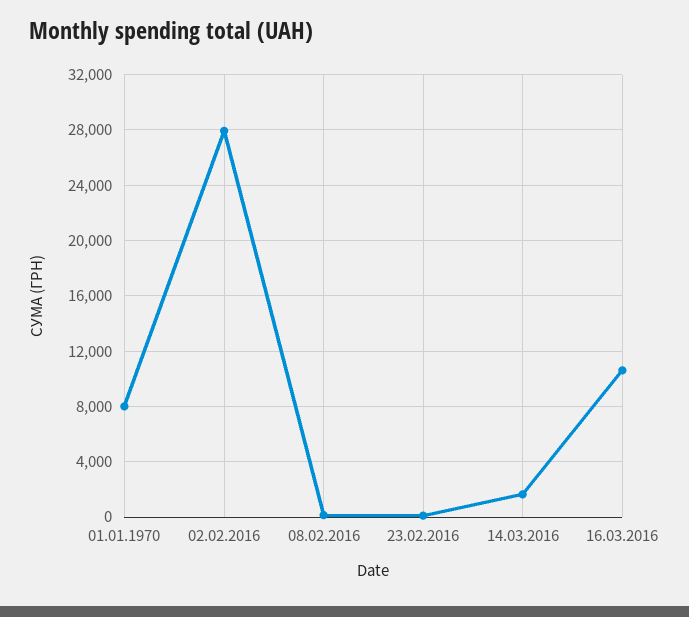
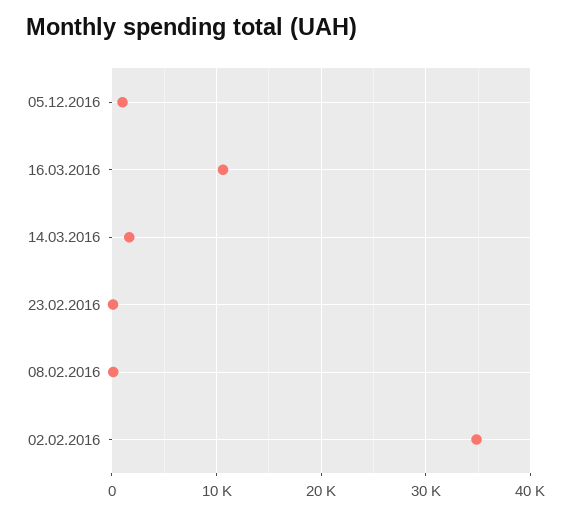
01.01.1970: 8000 -> none
02.02.2016: 28000 -> 35000
05.12.2016: none -> 1000

